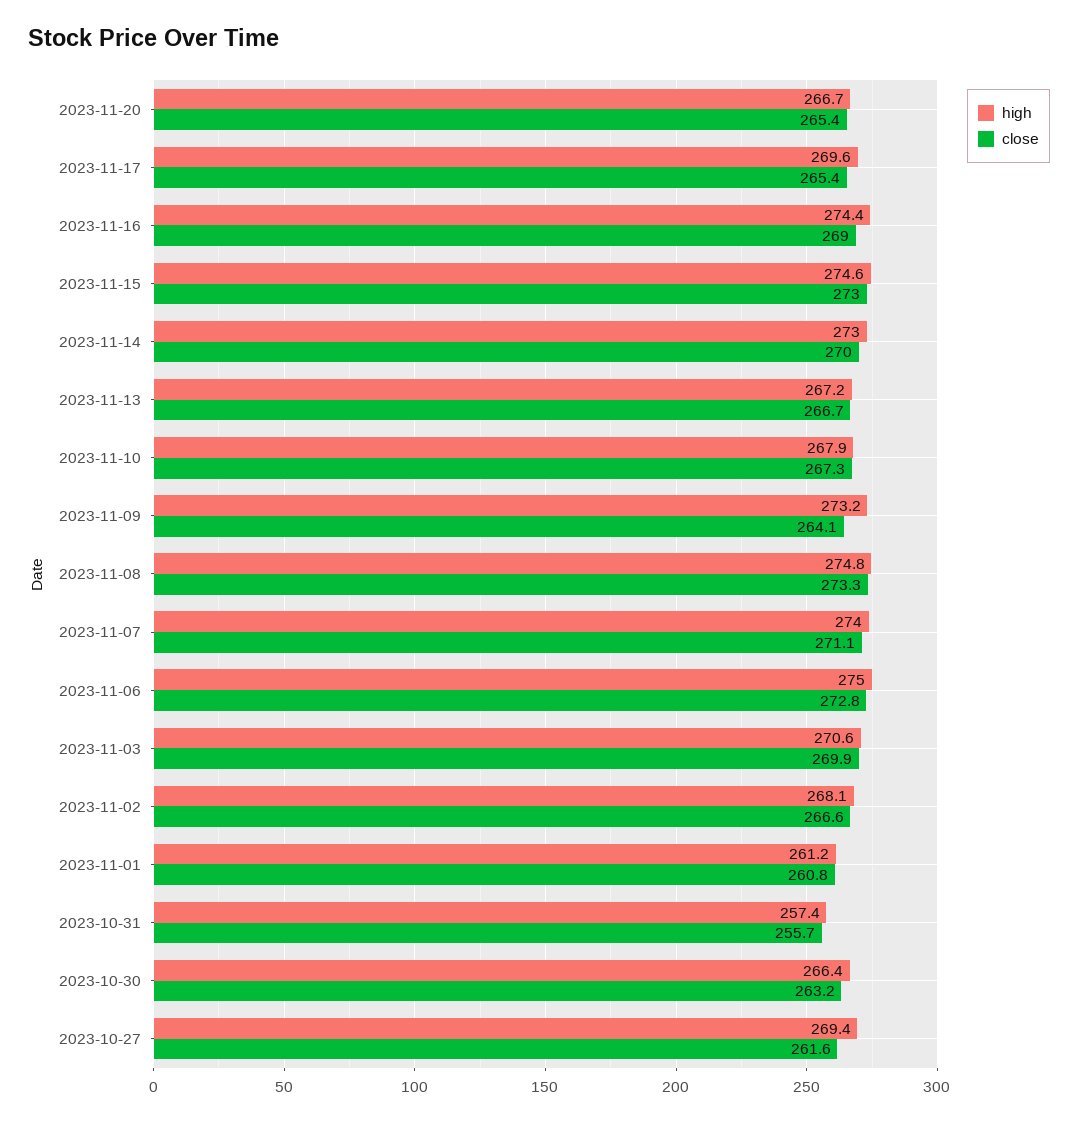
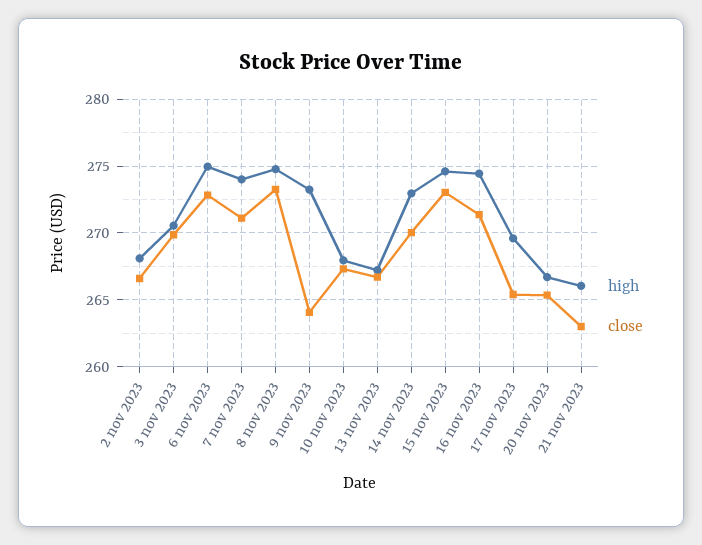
close, 2023-11-16: 269 -> 271.5
high, 2023-11-01: 261.2 -> none
close, 2023-11-01: 260.8 -> none
high, 2023-10-31: 257.4 -> none
close, 2023-10-31: 255.7 -> none
high, 2023-10-30: 266.4 -> none
close, 2023-10-30: 263.2 -> none
high, 2023-10-27: 269.4 -> none
close, 2023-10-27: 261.6 -> none
high, 21 nov 2023: none -> 266
close, 21 nov 2023: none -> 263

